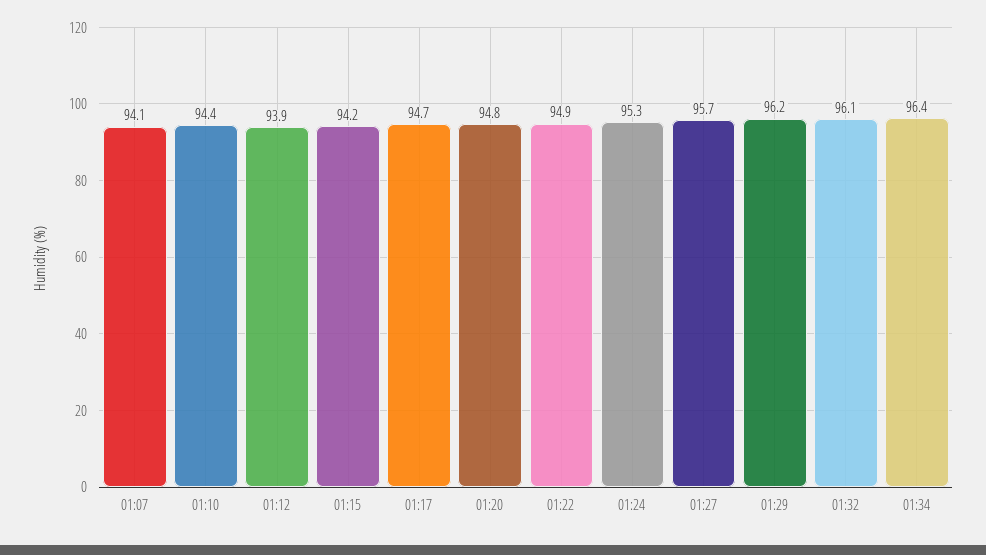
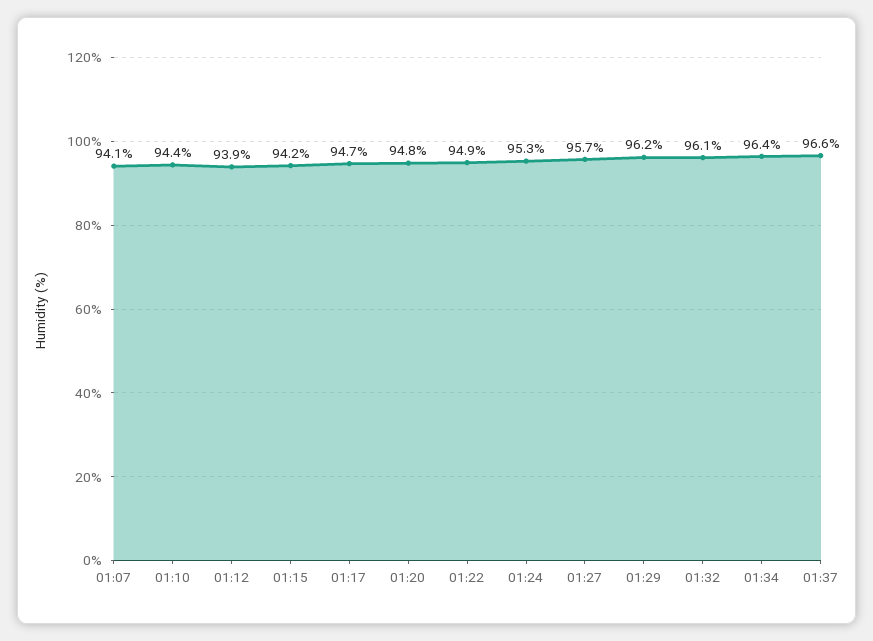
01:37: none -> 96.6

